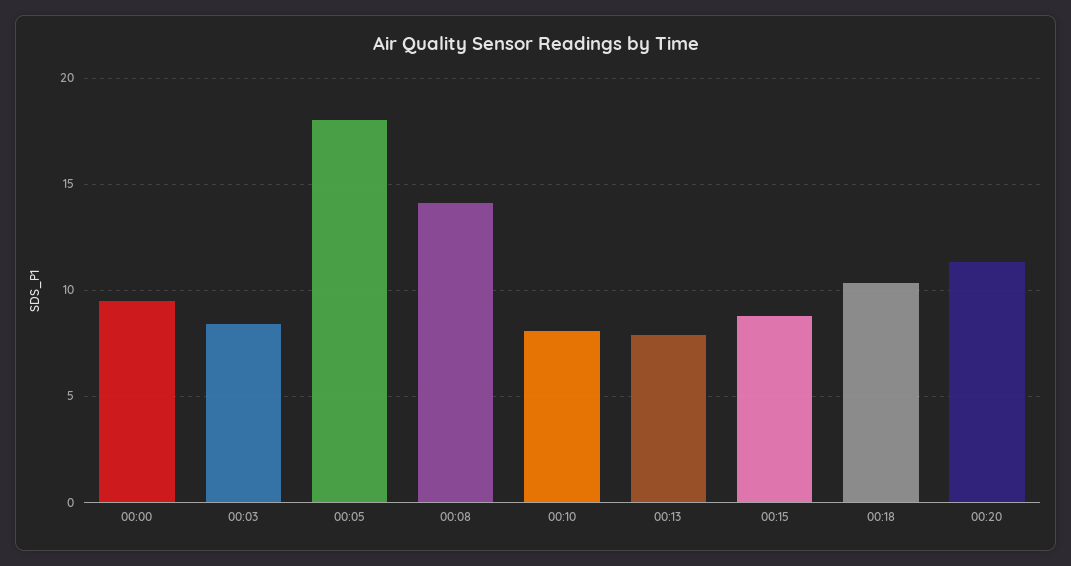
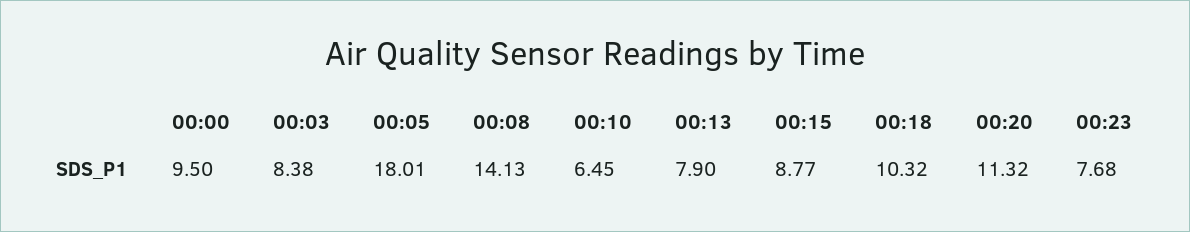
00:10: 8 -> 6.45
00:23: none -> 7.68

